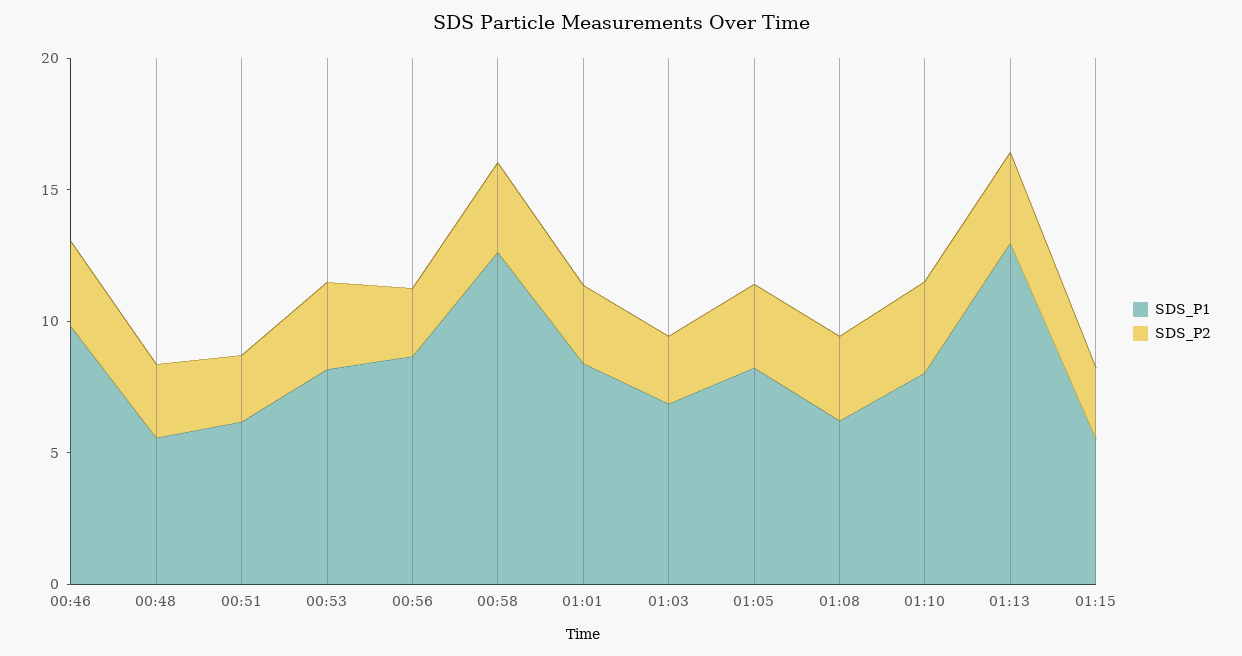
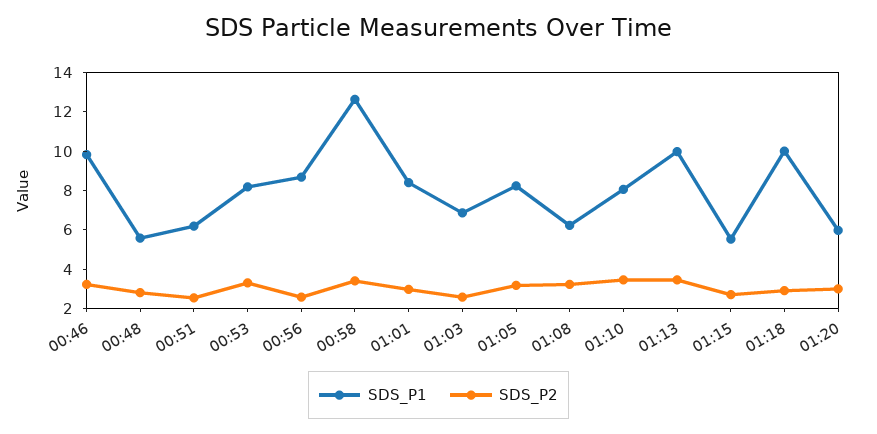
SDS_P1, 01:13: 13 -> 10
SDS_P1, 01:18: none -> 10
SDS_P2, 01:18: none -> 3
SDS_P1, 01:20: none -> 6
SDS_P2, 01:20: none -> 3

